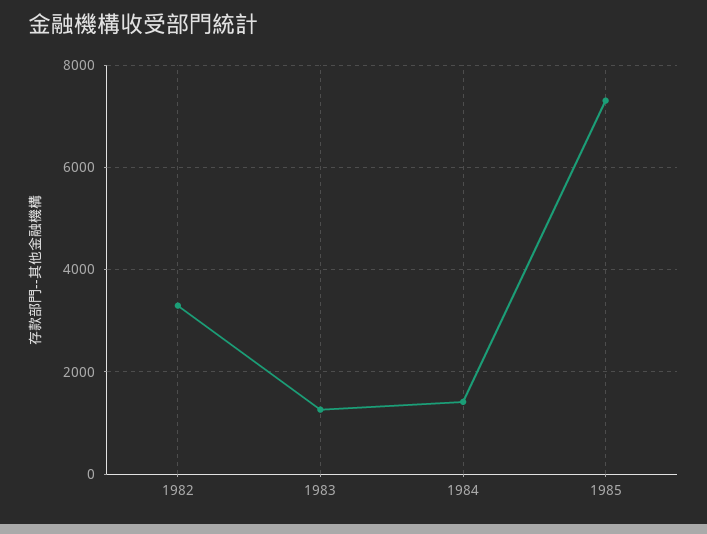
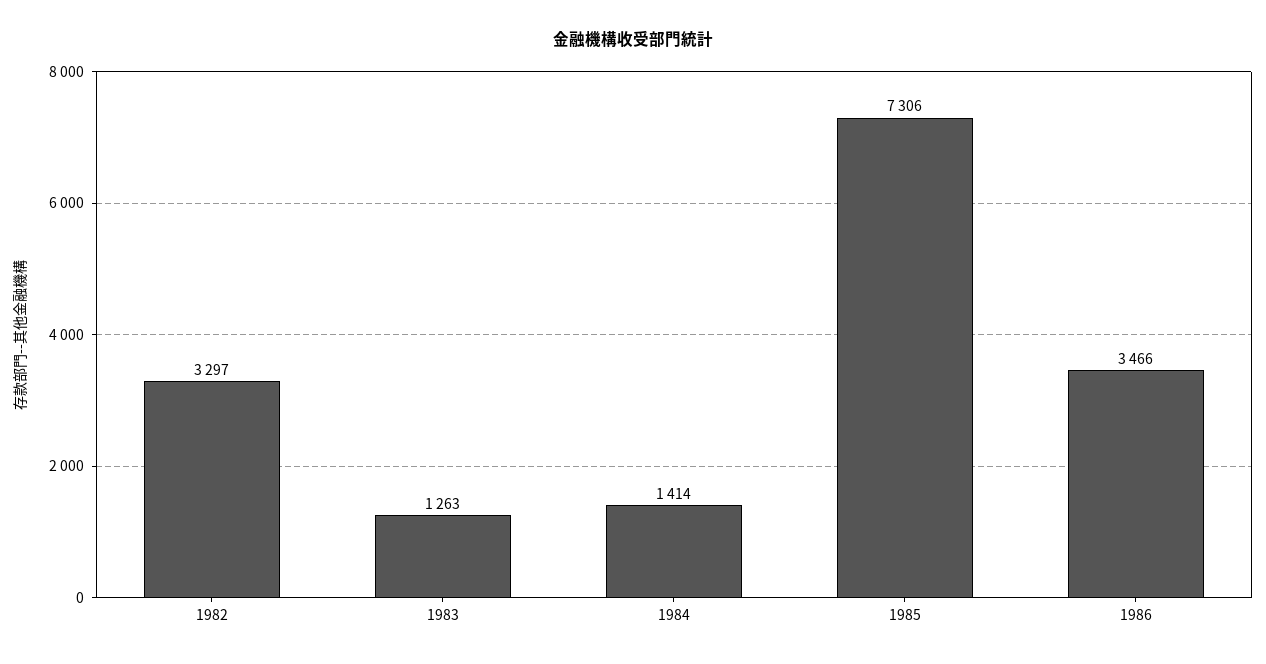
1986: none -> 3466

